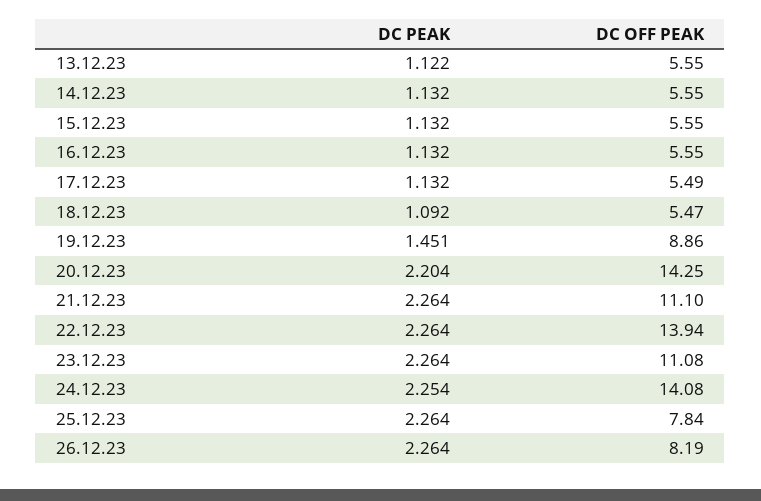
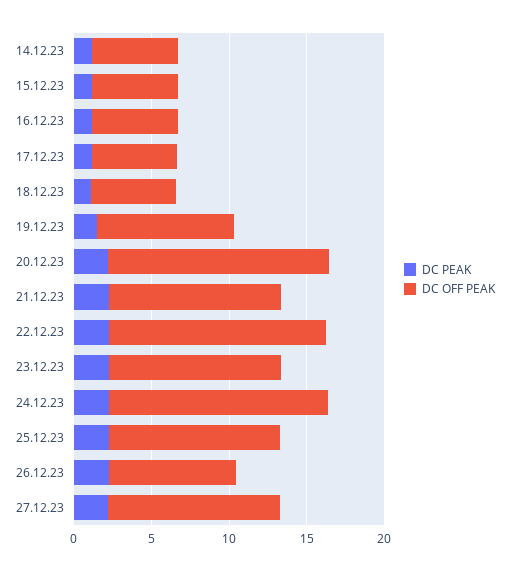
DC PEAK, 13.12.23: 1.122 -> none
DC OFF PEAK, 13.12.23: 5.55 -> none
DC OFF PEAK, 25.12.23: 7.84 -> 11
DC PEAK, 27.12.23: none -> 2
DC OFF PEAK, 27.12.23: none -> 11

